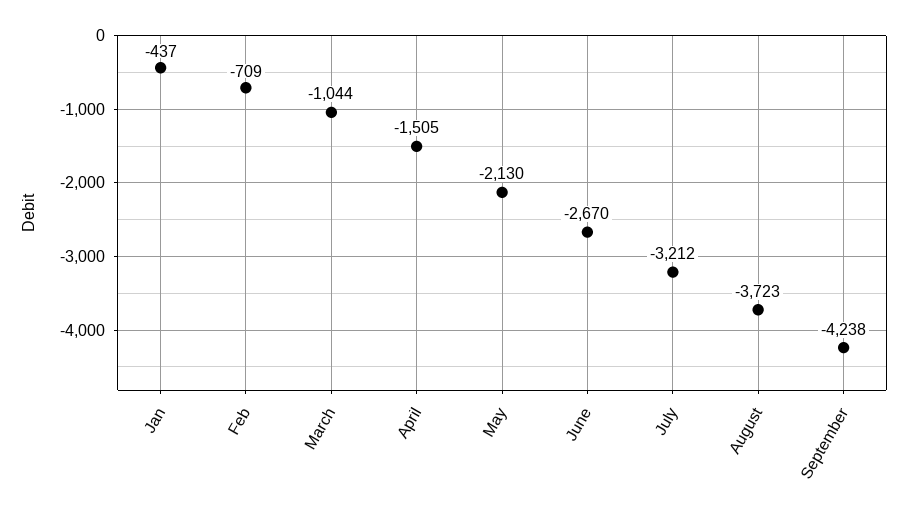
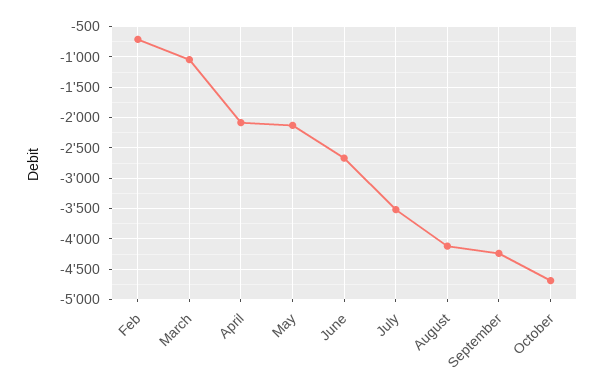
Jan: -437 -> none
April: -1505 -> -2100
July: -3212 -> -3500
August: -3723 -> -4100
October: none -> -4700

